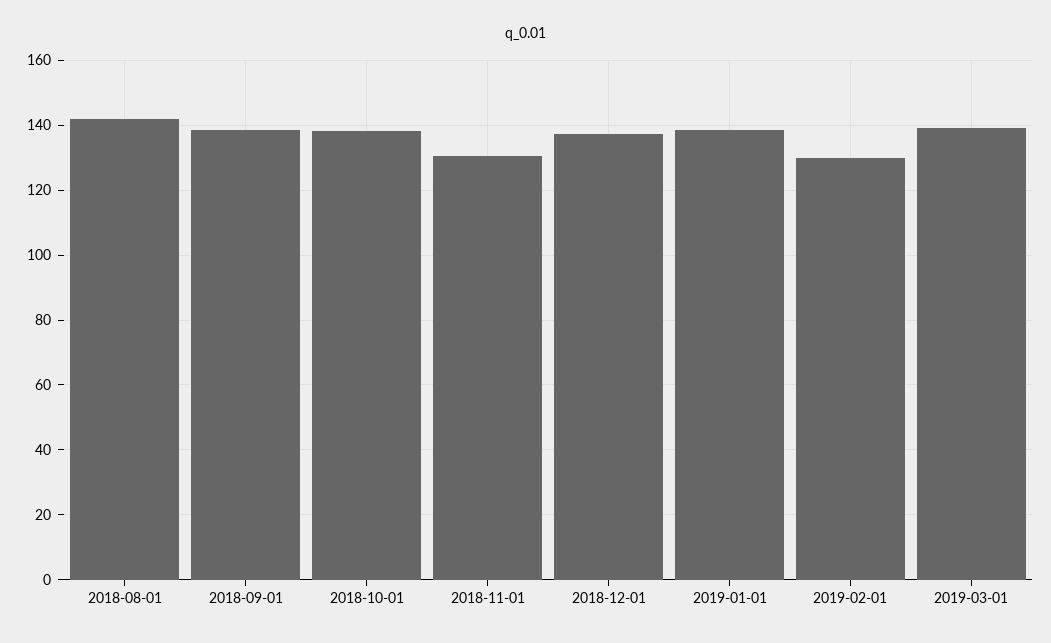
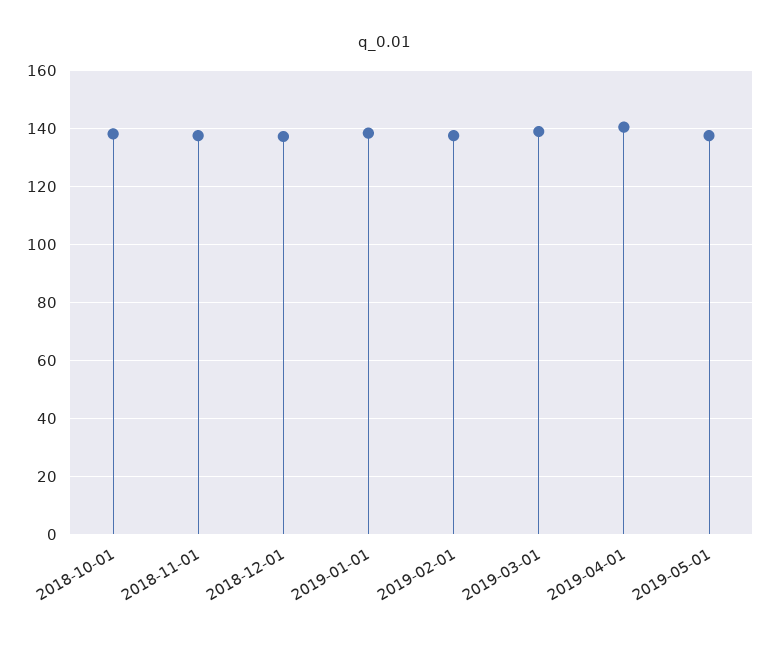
2018-08-01: 142 -> none
2018-09-01: 138 -> none
2018-11-01: 130 -> 137.5
2019-02-01: 130 -> 137.5
2019-04-01: none -> 140
2019-05-01: none -> 137.5

